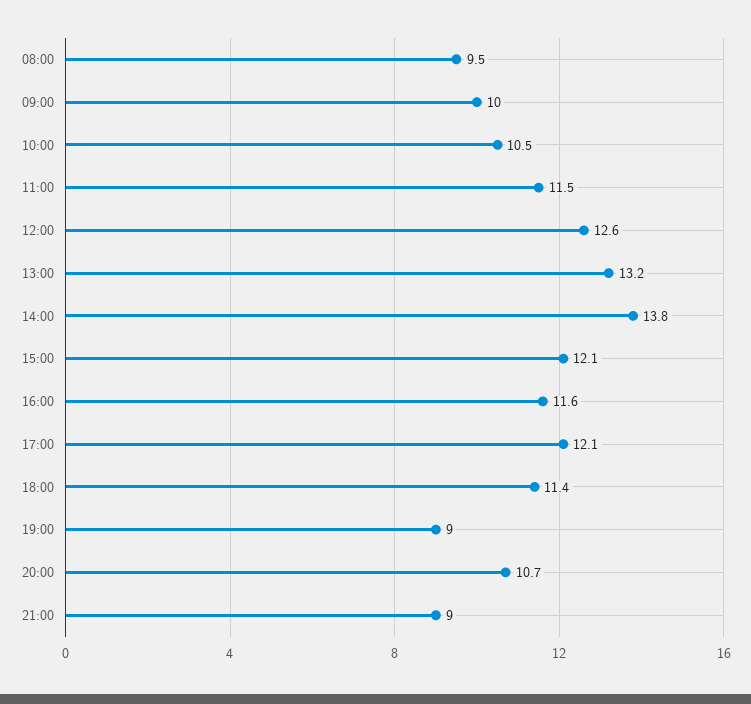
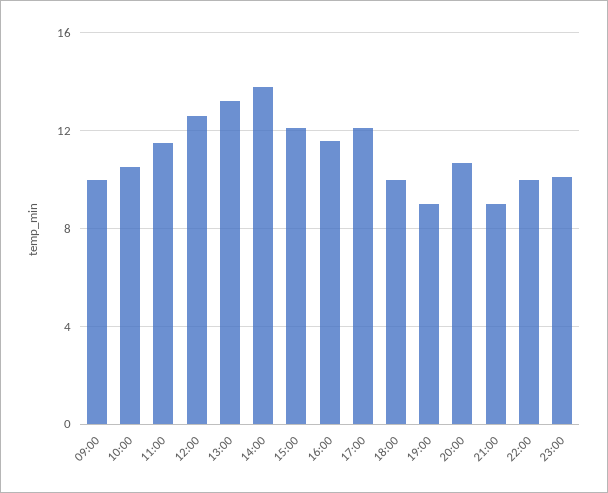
08:00: 9.5 -> none
18:00: 11.4 -> 10
22:00: none -> 10
23:00: none -> 10

